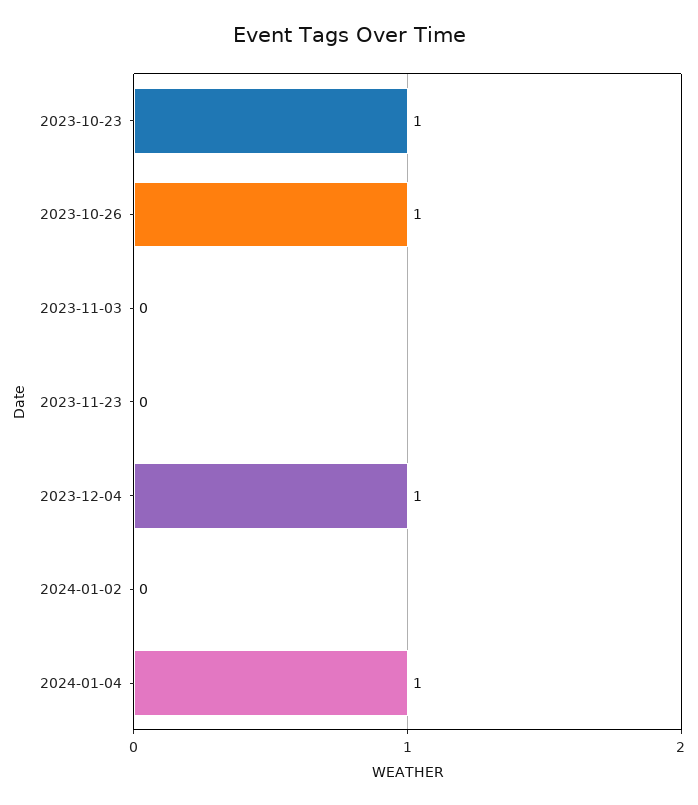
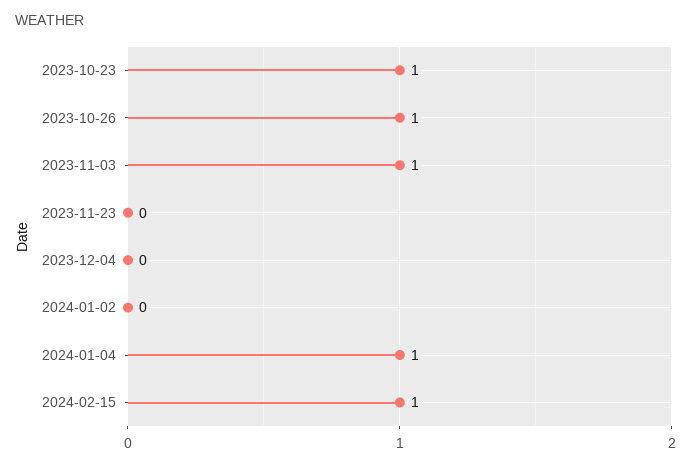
2023-11-03: 0 -> 1
2023-12-04: 1 -> 0
2024-02-15: none -> 1

